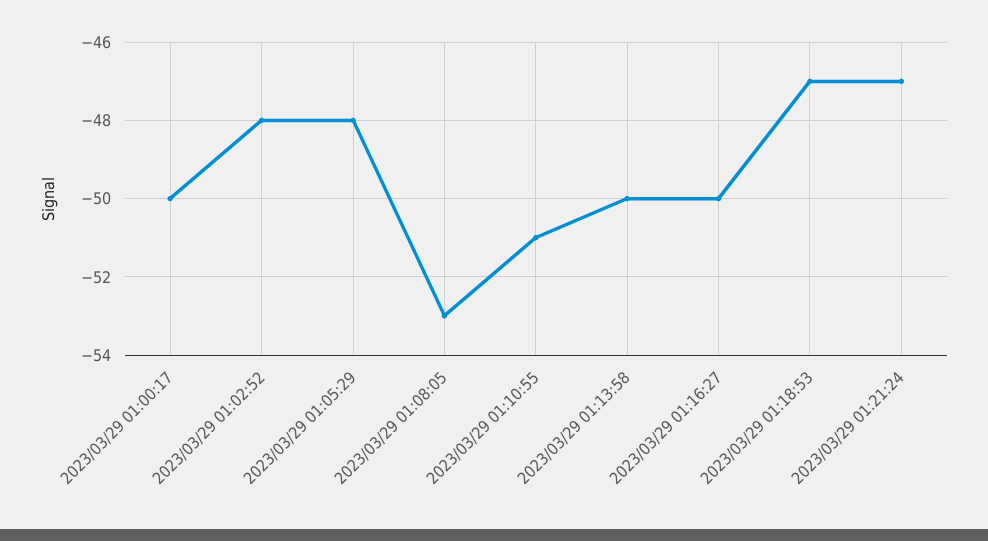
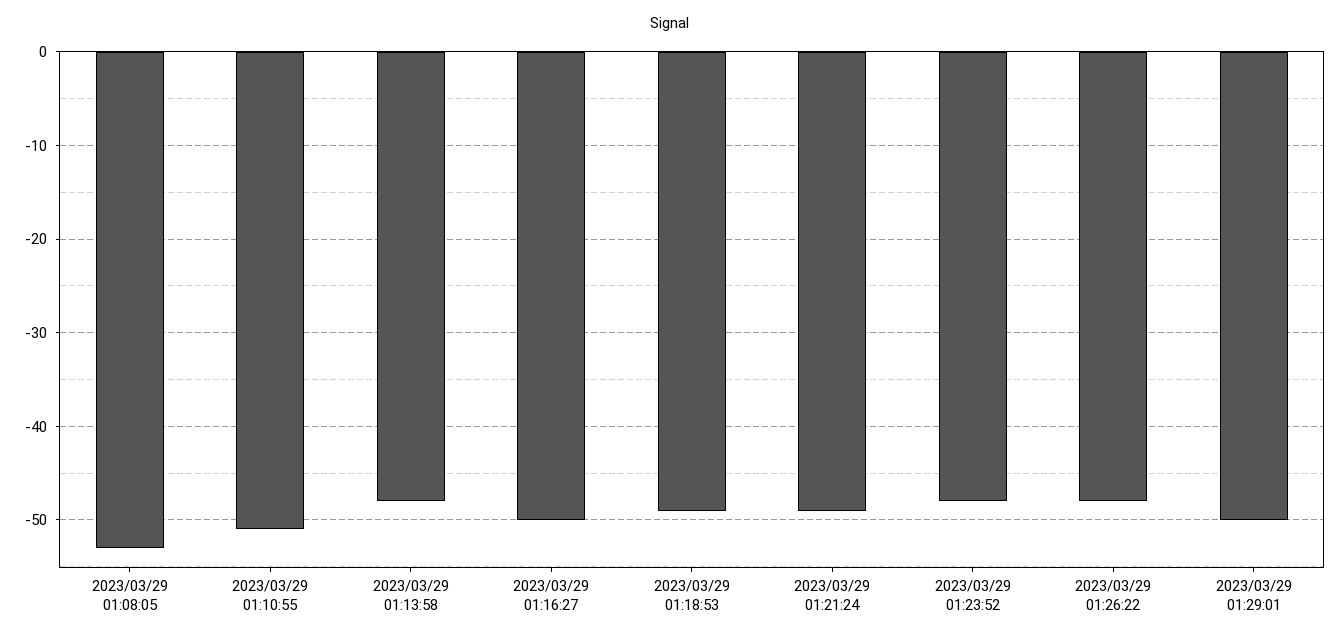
2023/03/29 01:00:17: -50 -> none
2023/03/29 01:02:52: -48 -> none
2023/03/29 01:05:29: -48 -> none
2023/03/29 01:13:58: -50 -> -48
2023/03/29 01:18:53: -47 -> -49
2023/03/29 01:21:24: -47 -> -49
2023/03/29 01:23:52: none -> -48
2023/03/29 01:26:22: none -> -48
2023/03/29 01:29:01: none -> -50

